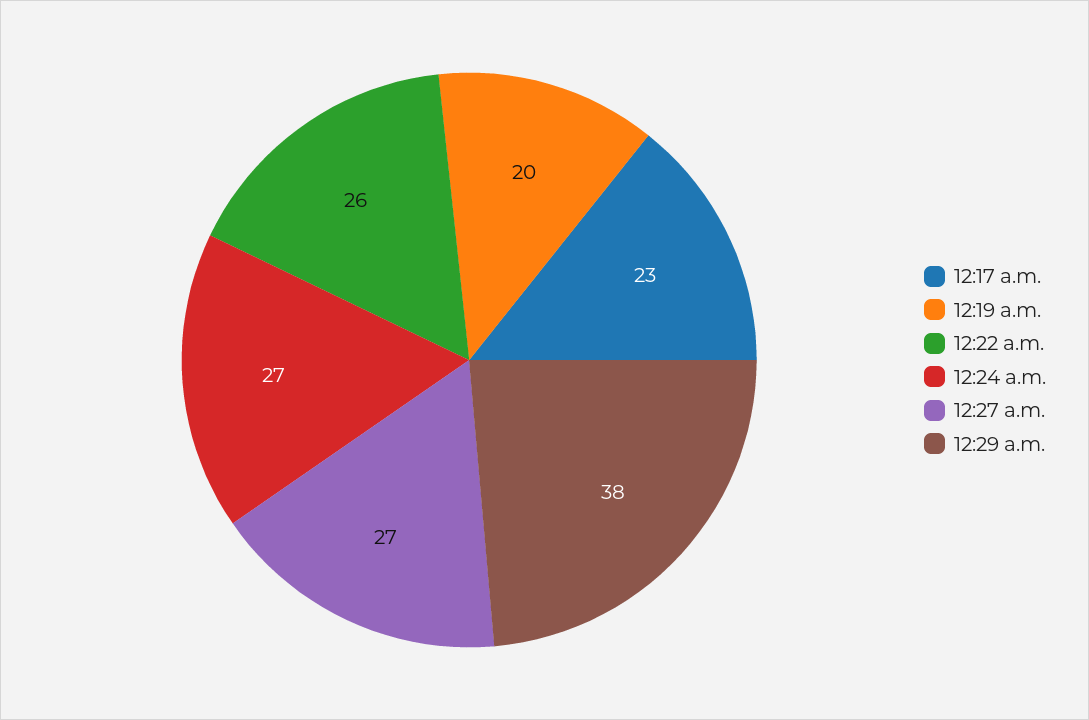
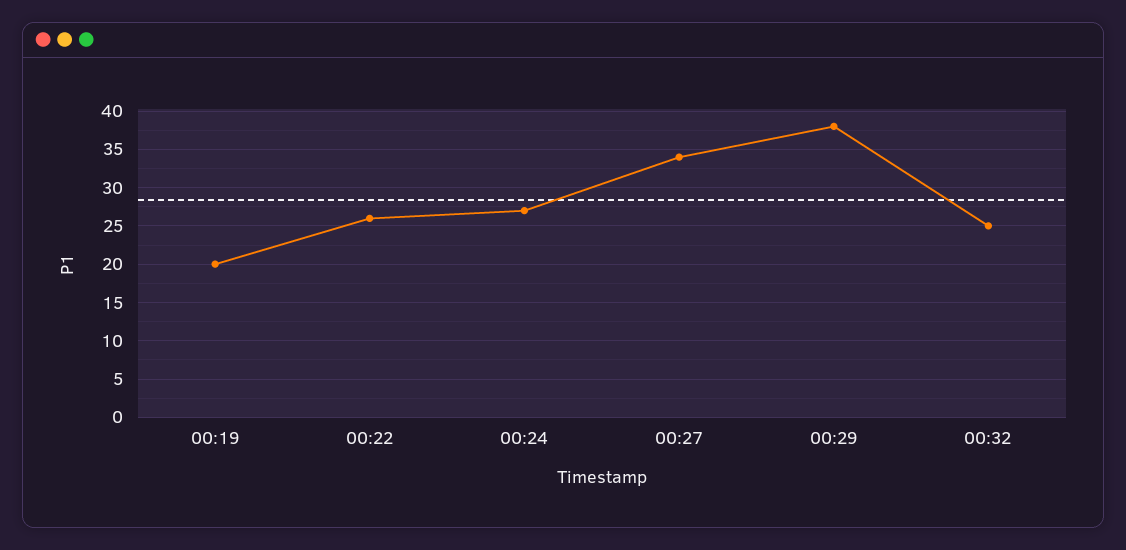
12:17 a.m.: 23 -> none
12:27 a.m.: 27 -> 34
00:32: none -> 25

